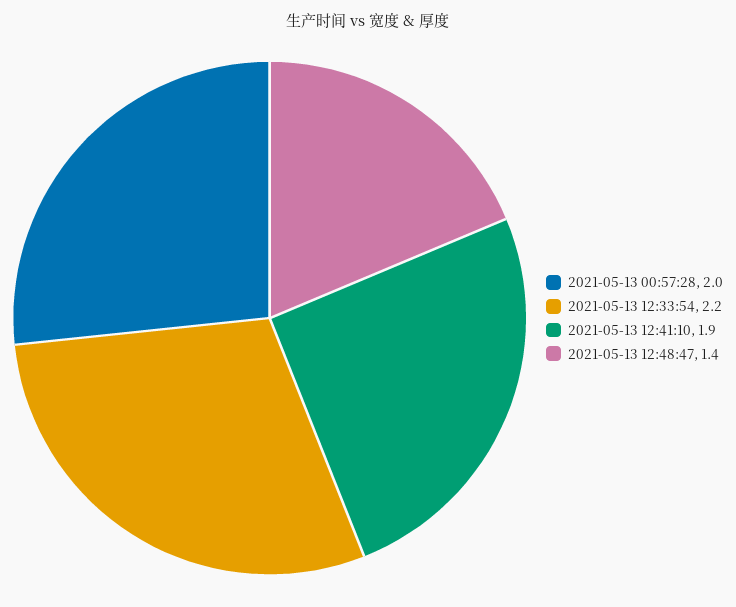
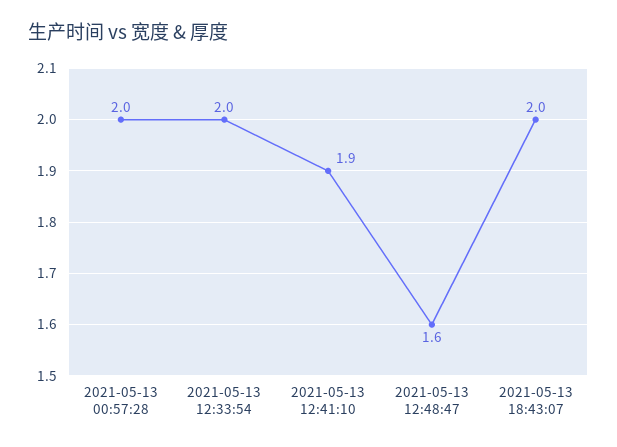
2021-05-13 12:33:54: 2.2 -> 2
2021-05-13 12:48:47: 1.4 -> 1.6
2021-05-13 18:43:07: none -> 2

